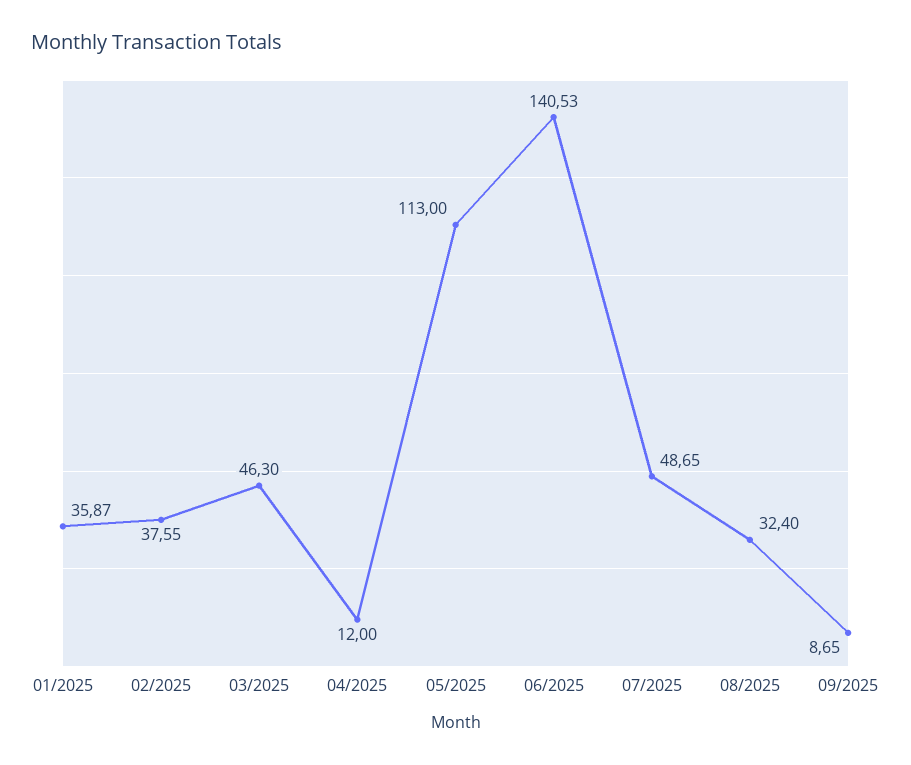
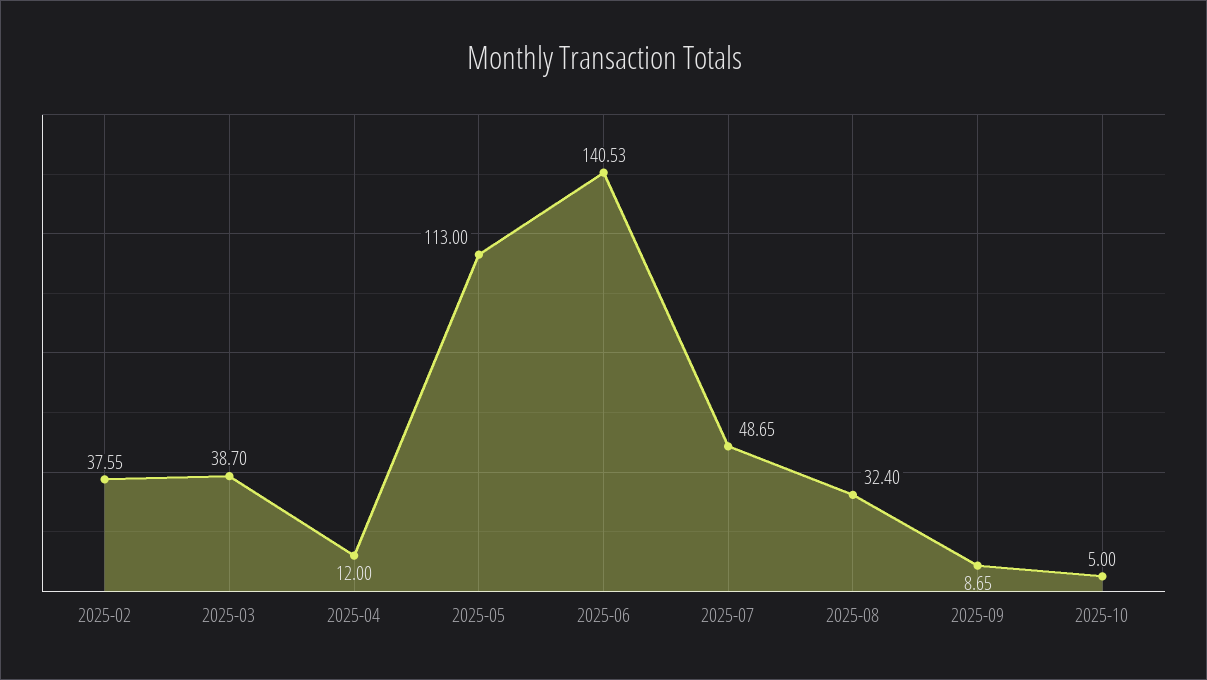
01/2025: 35.87 -> none
03/2025: 46.3 -> 38.7
2025-10: none -> 5

